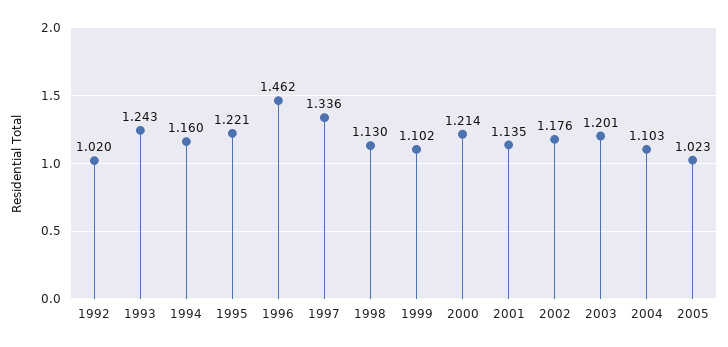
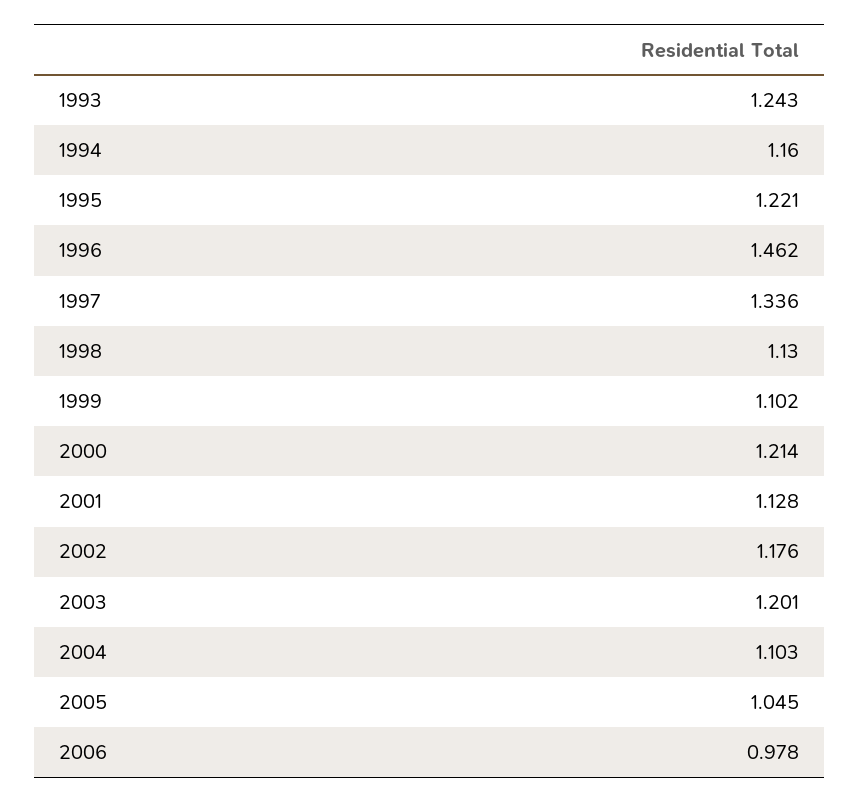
1992: 1.02 -> none
2001: 1.135 -> 1.128
2005: 1.023 -> 1.045
2006: none -> 0.978

